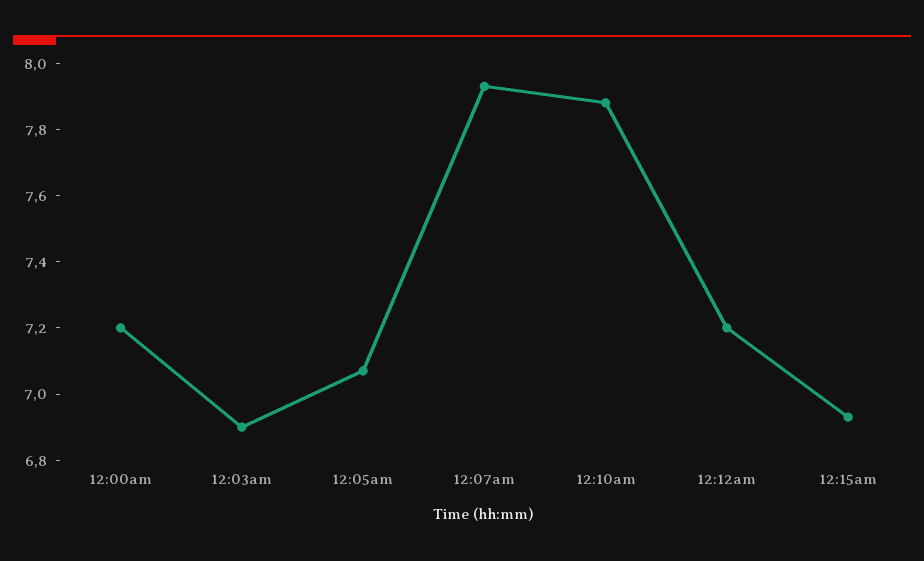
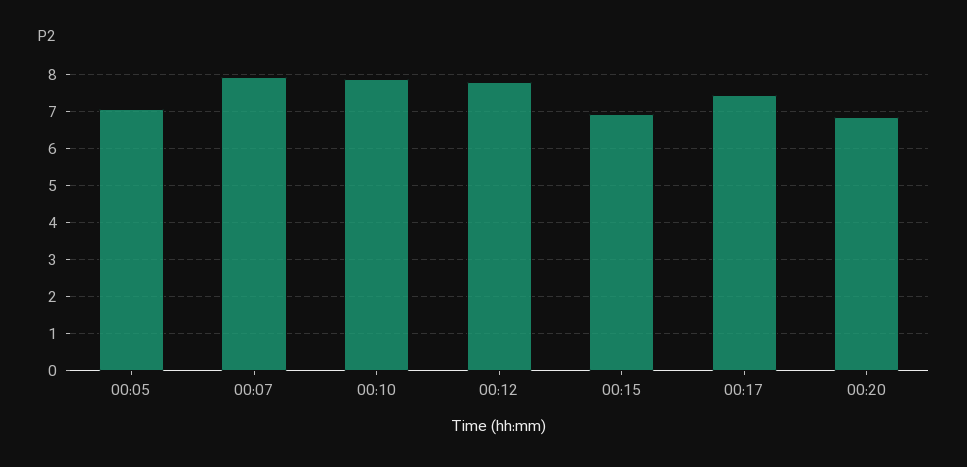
12:00am: 7.2 -> none
12:03am: 6.9 -> none
12:12am: 7.2 -> 7.8
00:17: none -> 7.4
00:20: none -> 6.8

